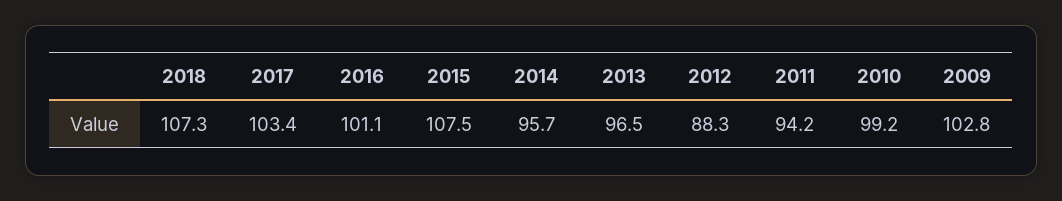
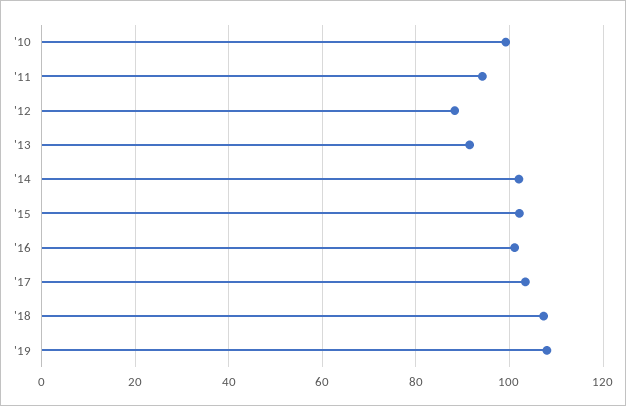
2015: 107.5 -> 102
2014: 95.7 -> 102
2013: 96.5 -> 92
2009: 102.8 -> none
'19: none -> 108

